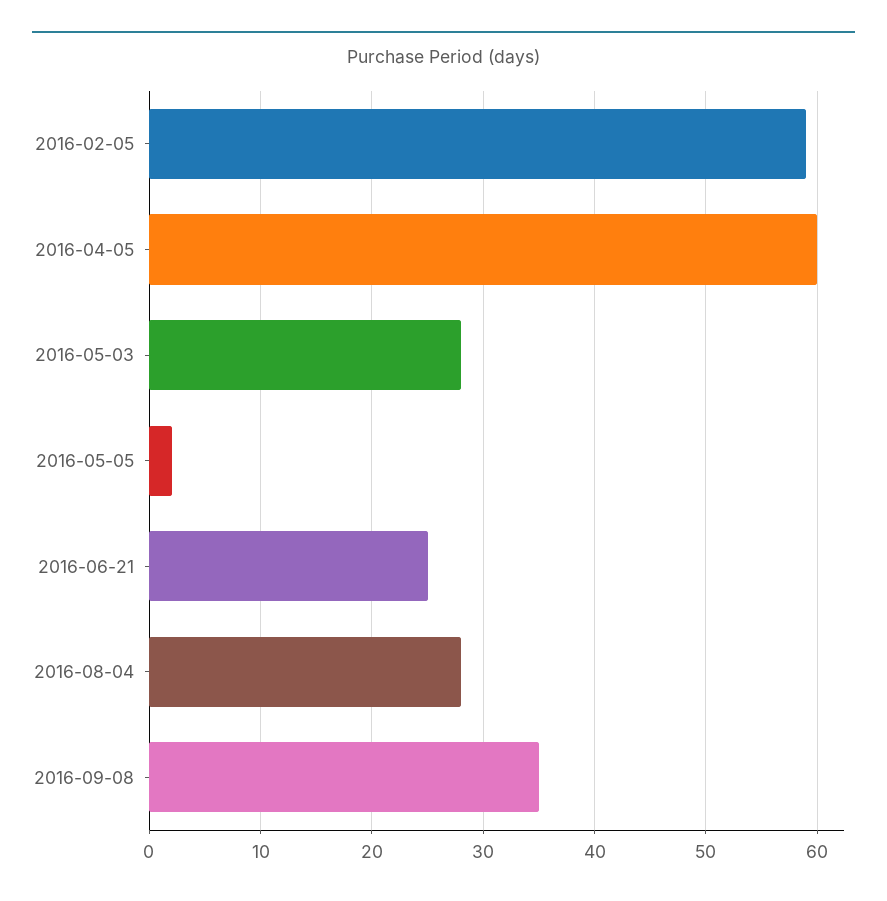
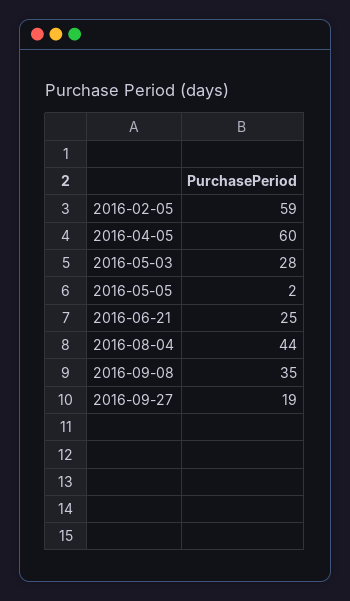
2016-08-04: 28 -> 44
2016-09-27: none -> 19

